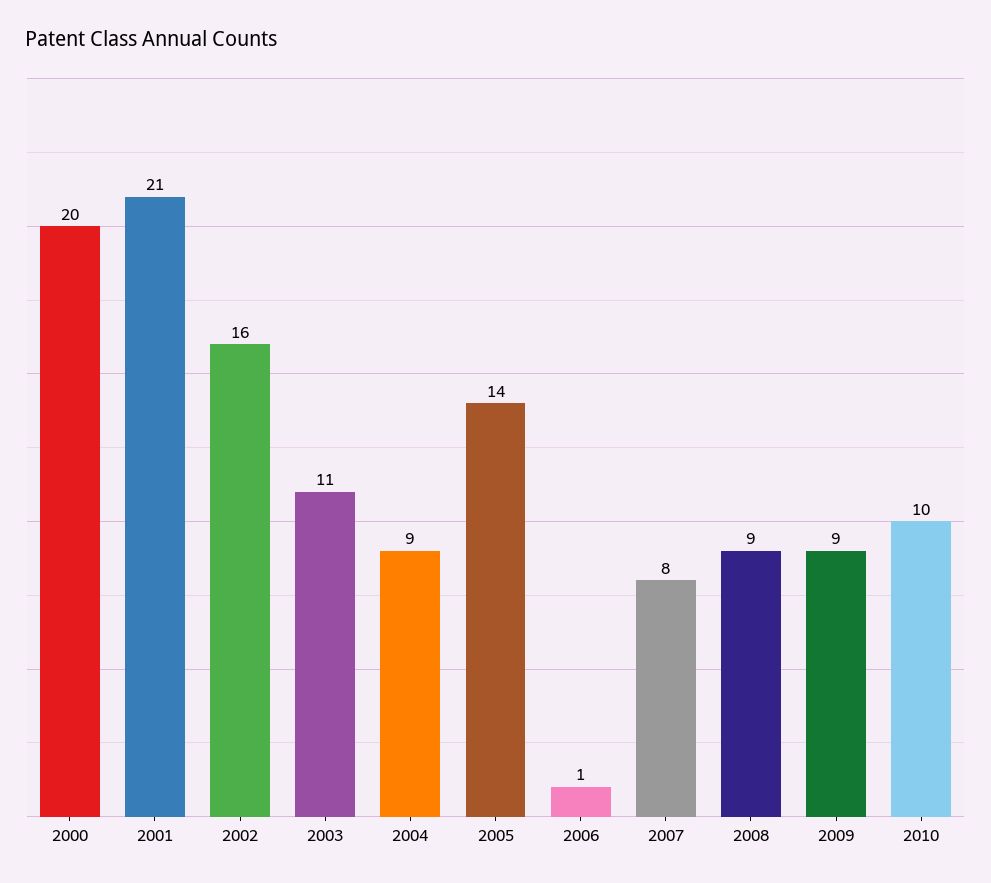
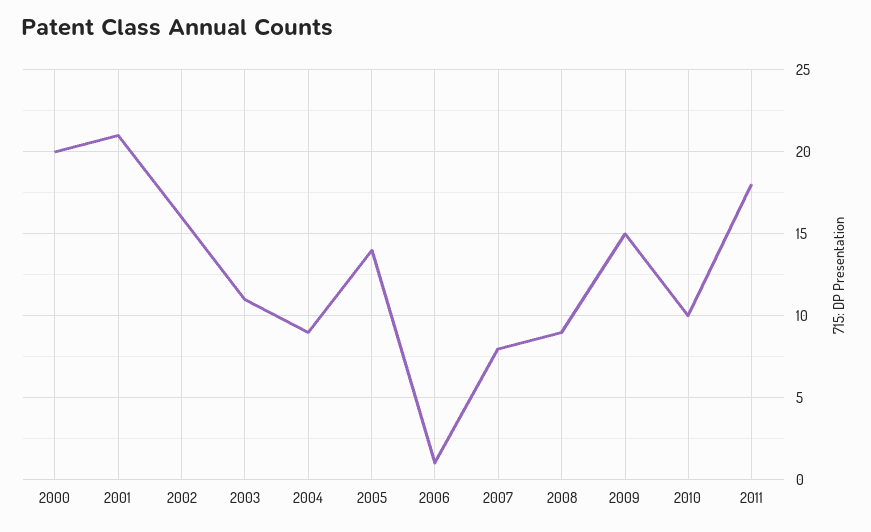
2009: 9 -> 15
2011: none -> 18

